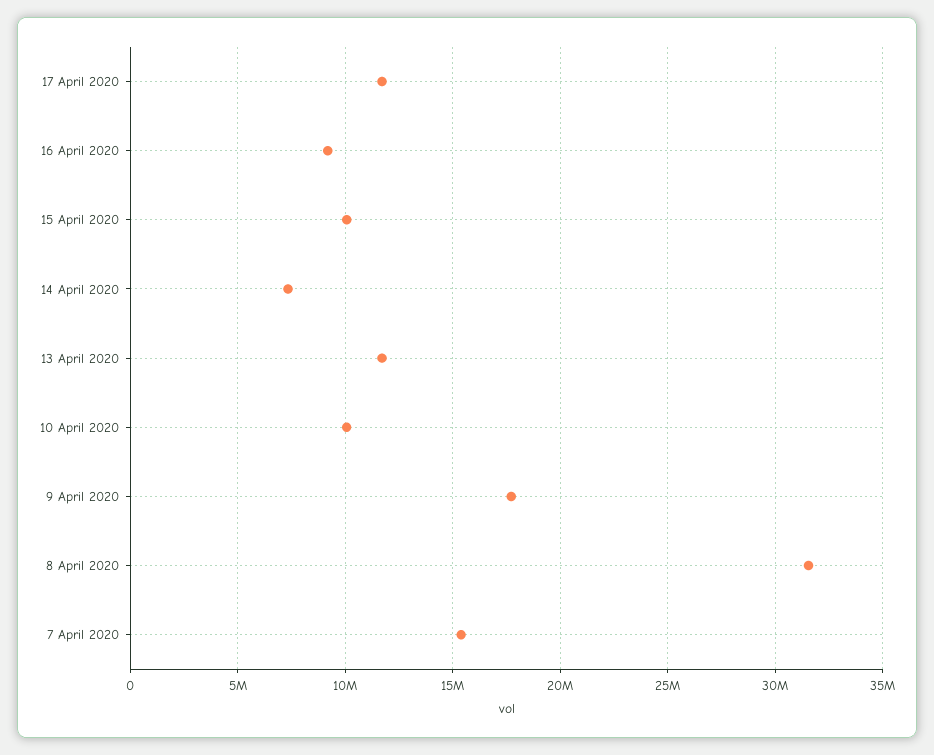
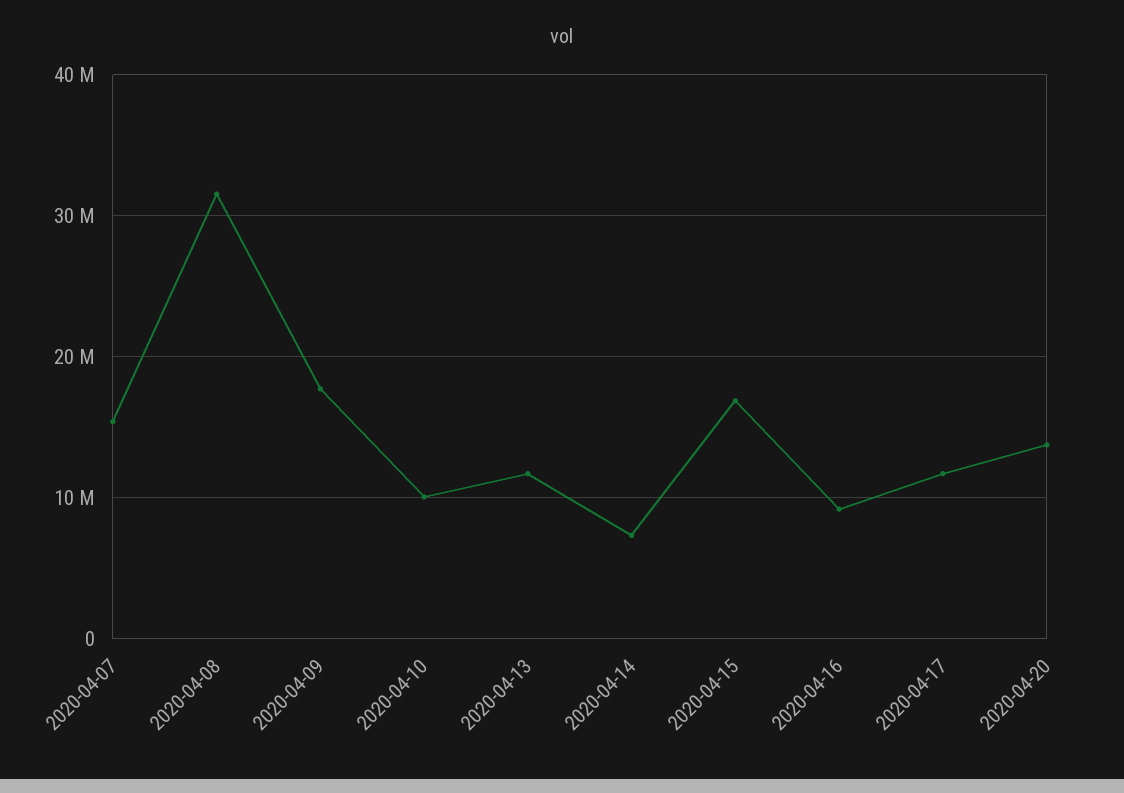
15 April 2020: 10000000 -> 17000000
2020-04-20: none -> 14000000

